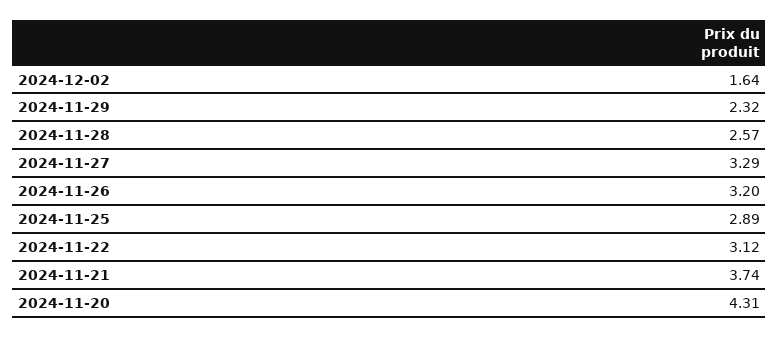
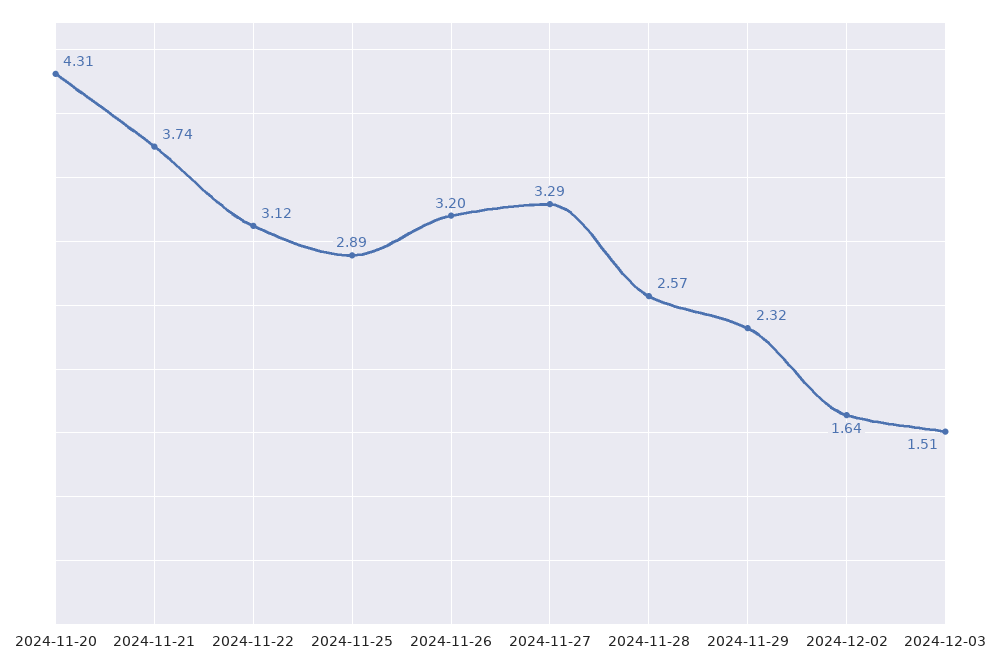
2024-12-03: none -> 1.51

